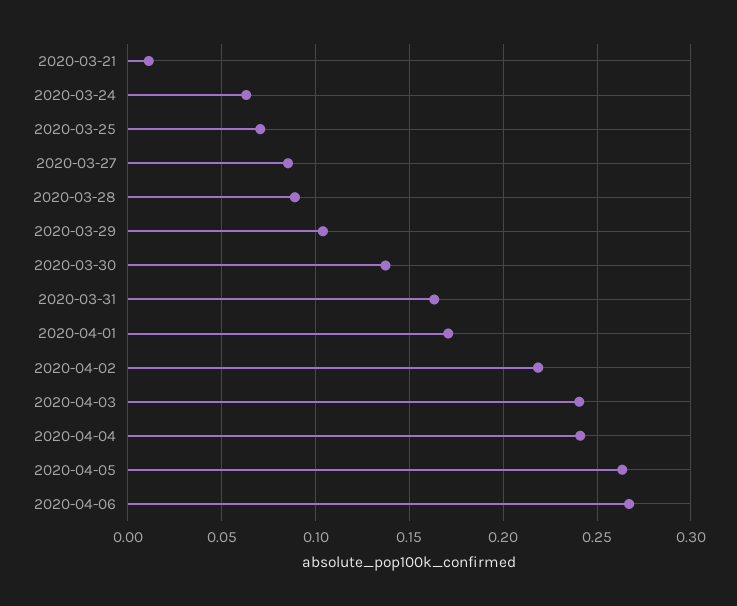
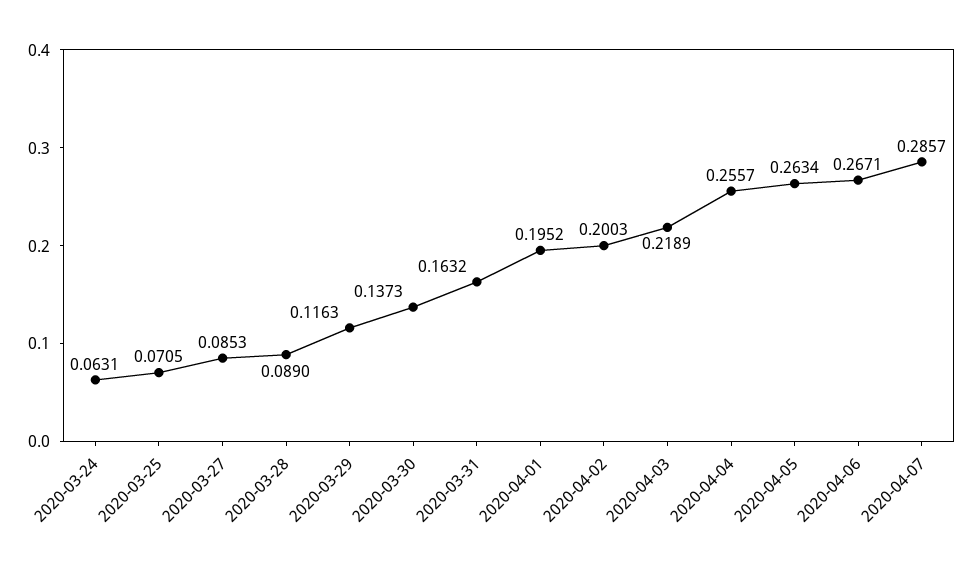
2020-03-21: 0.01 -> none
2020-03-29: 0.105 -> 0.1163
2020-04-01: 0.17 -> 0.1952
2020-04-02: 0.22 -> 0.2003
2020-04-03: 0.24 -> 0.2189
2020-04-04: 0.24 -> 0.2557
2020-04-07: none -> 0.2857

